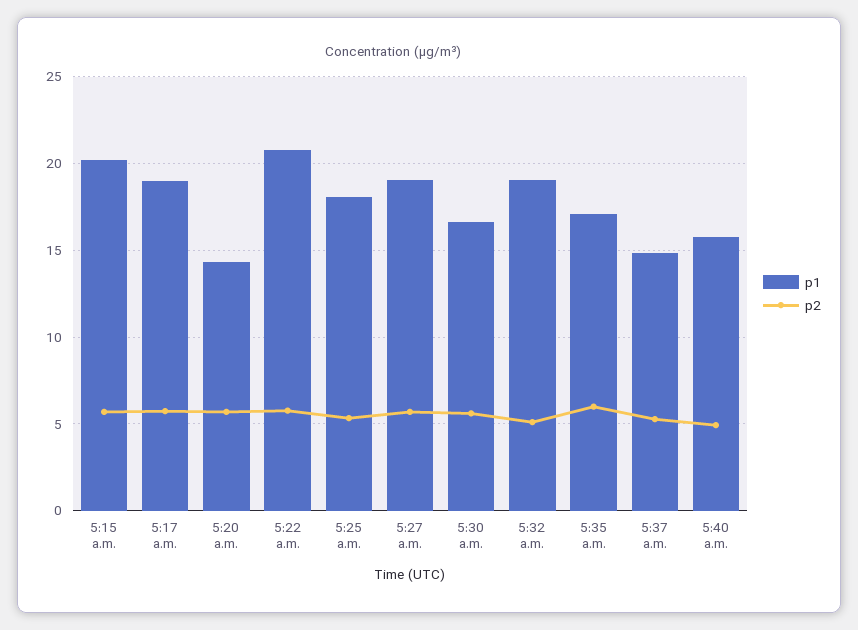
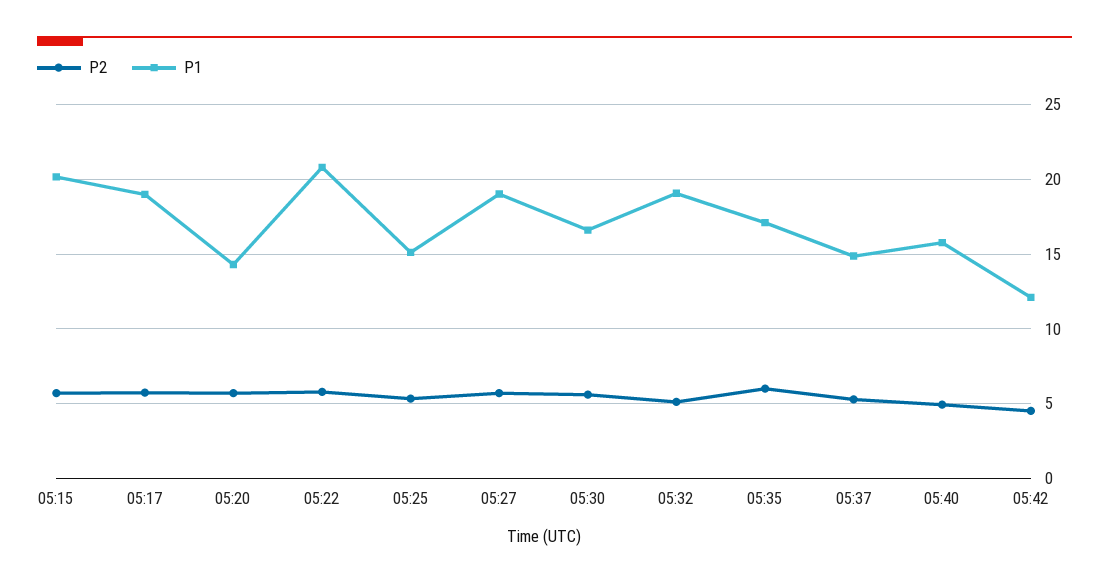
p1, 5:25 a.m.: 18 -> 15
p2, 05:42: none -> 4.5
p1, 05:42: none -> 12

